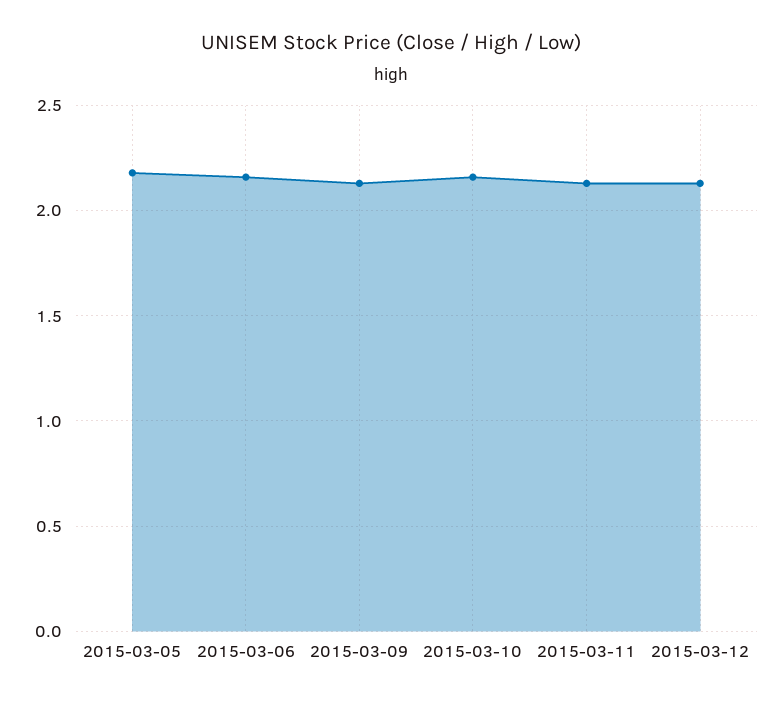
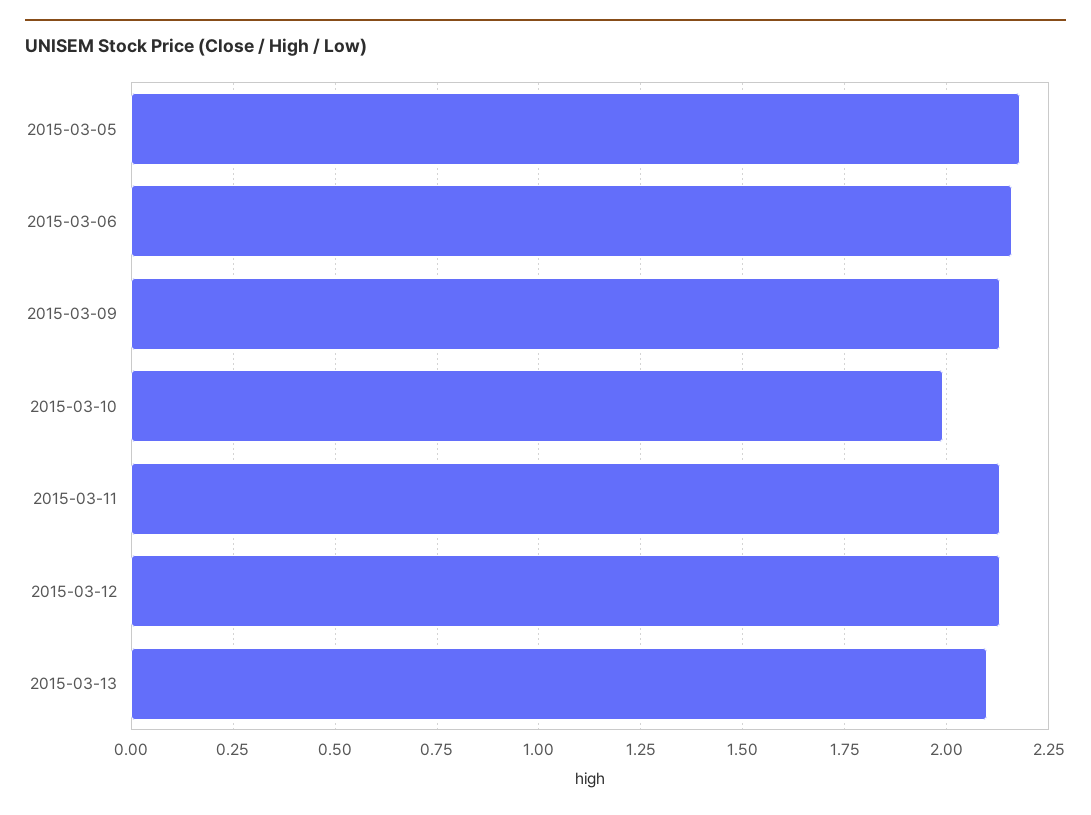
2015-03-10: 2.15 -> 2
2015-03-13: none -> 2.1

